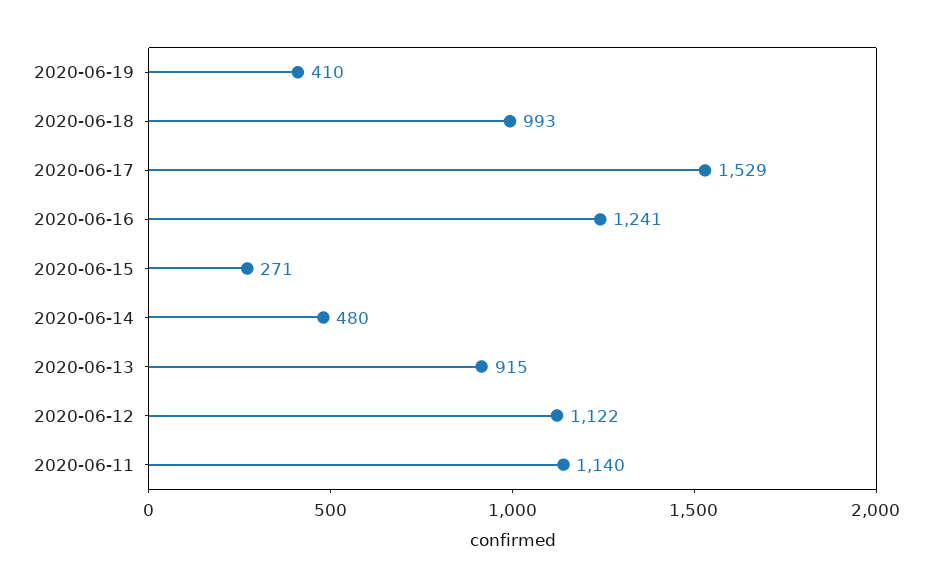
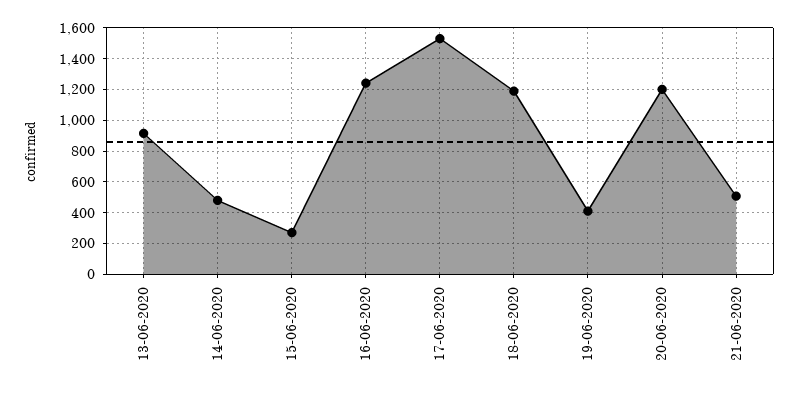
2020-06-18: 993 -> 1200
2020-06-12: 1122 -> none
2020-06-11: 1140 -> none
20-06-2020: none -> 1200
21-06-2020: none -> 500

